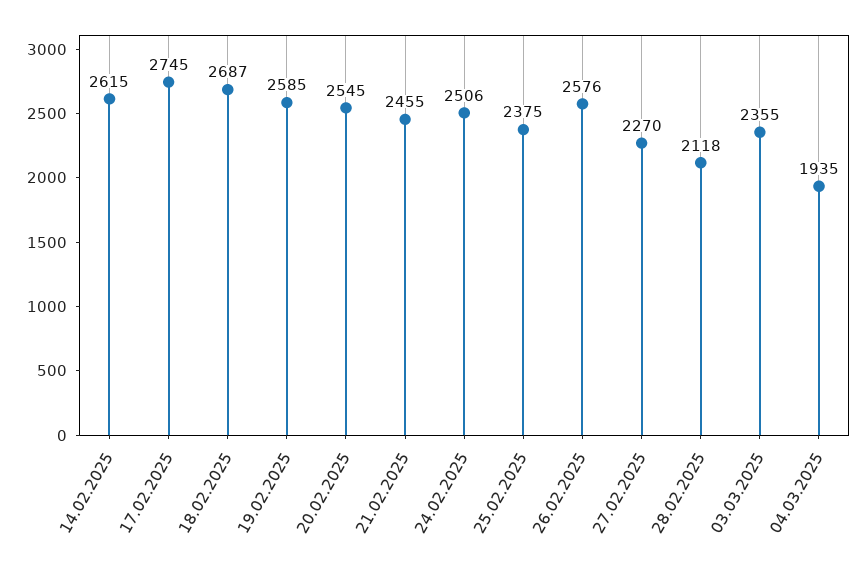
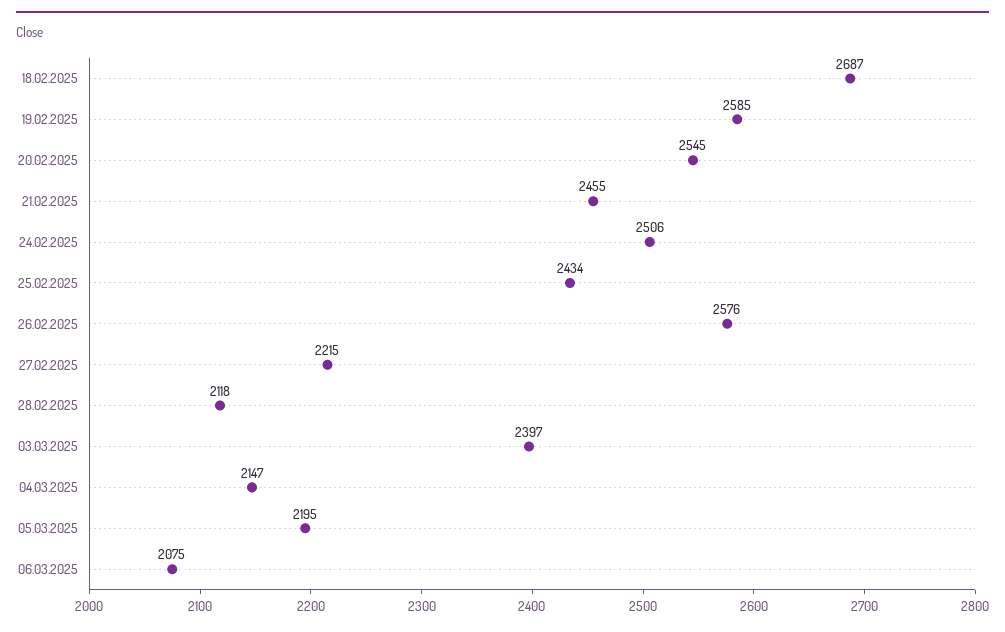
14.02.2025: 2615 -> none
17.02.2025: 2745 -> none
25.02.2025: 2375 -> 2434
27.02.2025: 2270 -> 2215
03.03.2025: 2355 -> 2397
04.03.2025: 1935 -> 2147
05.03.2025: none -> 2195
06.03.2025: none -> 2075

